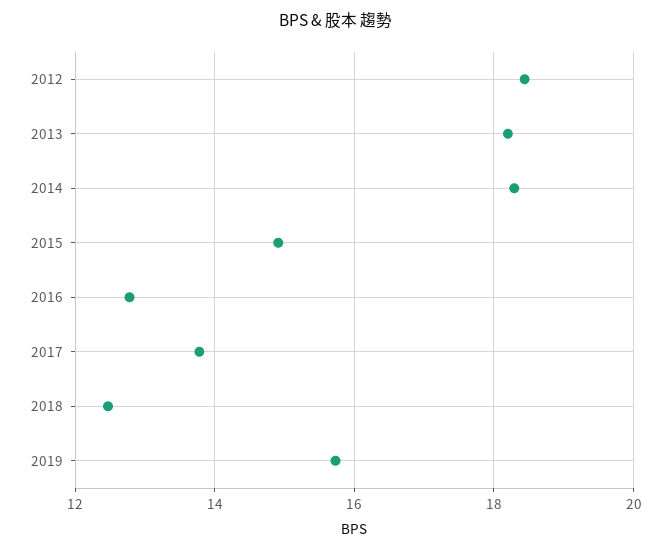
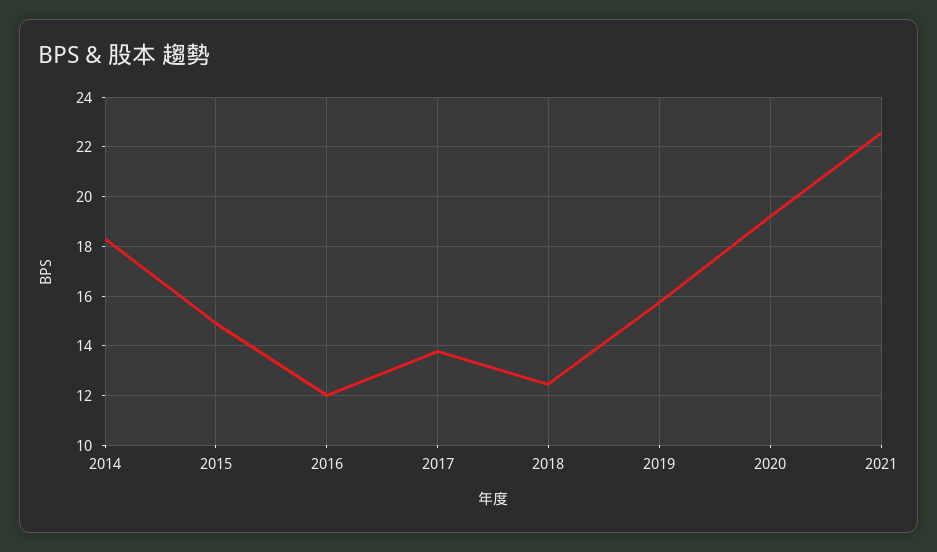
2012: 18.4 -> none
2013: 18.2 -> none
2016: 12.8 -> 12
2020: none -> 19.25
2021: none -> 22.5

